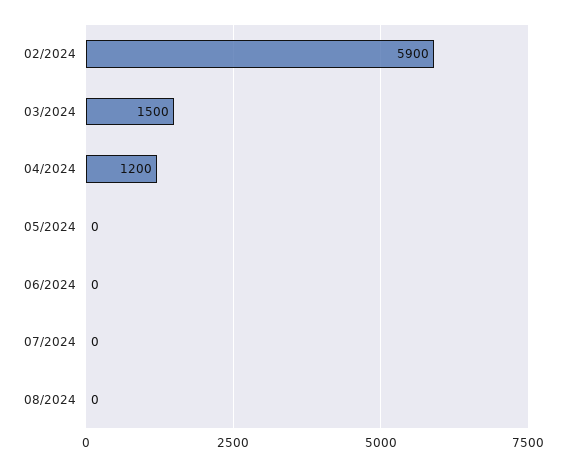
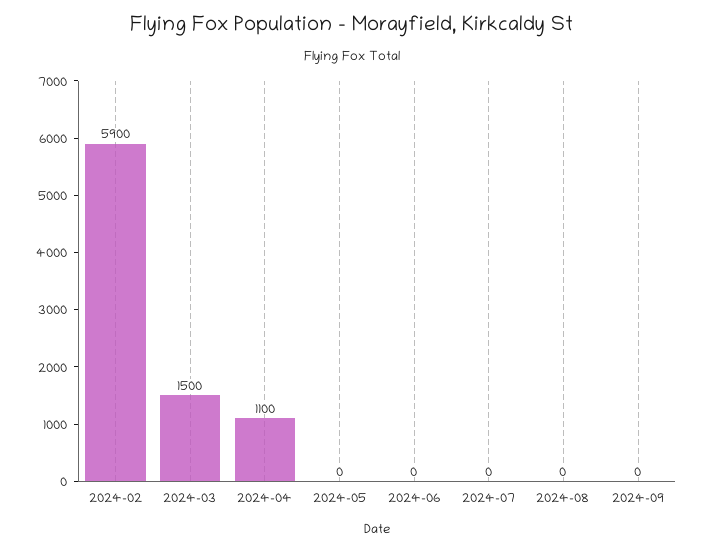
04/2024: 1200 -> 1100
2024-09: none -> 0

